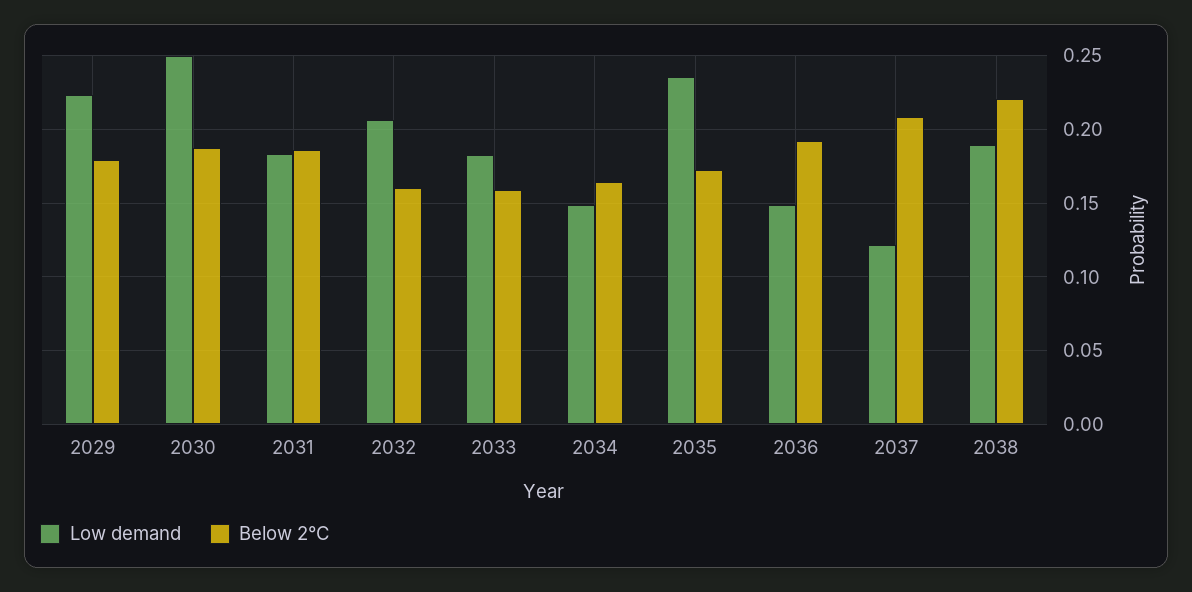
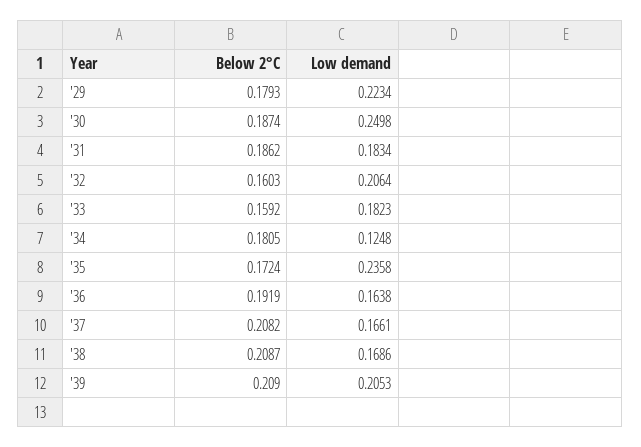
Low demand, 2034: 0.15 -> 0.1248
Below 2°C, 2034: 0.165 -> 0.1805
Low demand, 2036: 0.15 -> 0.1638
Low demand, 2037: 0.12 -> 0.1661
Low demand, 2038: 0.19 -> 0.1686
Below 2°C, 2038: 0.22 -> 0.2087
Below 2°C, '39: none -> 0.209
Low demand, '39: none -> 0.2053

